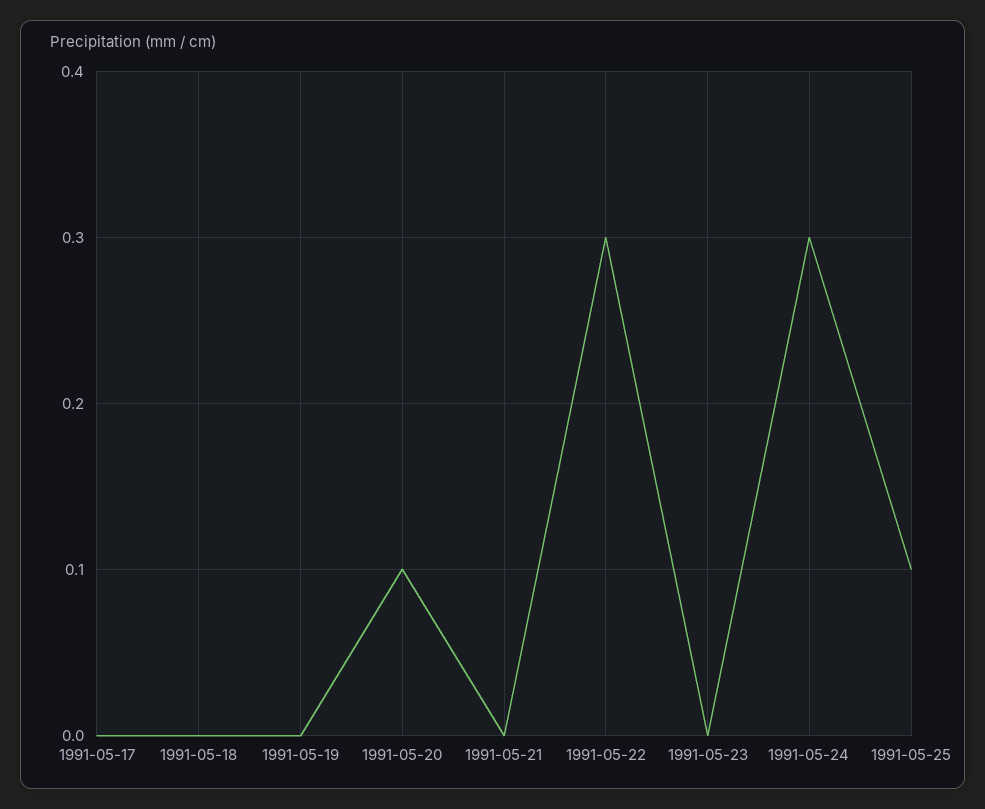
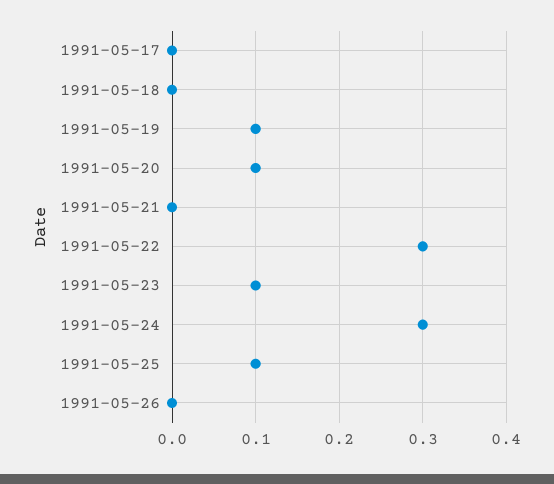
1991-05-19: 0 -> 0.1
1991-05-23: 0 -> 0.1
1991-05-26: none -> 0

